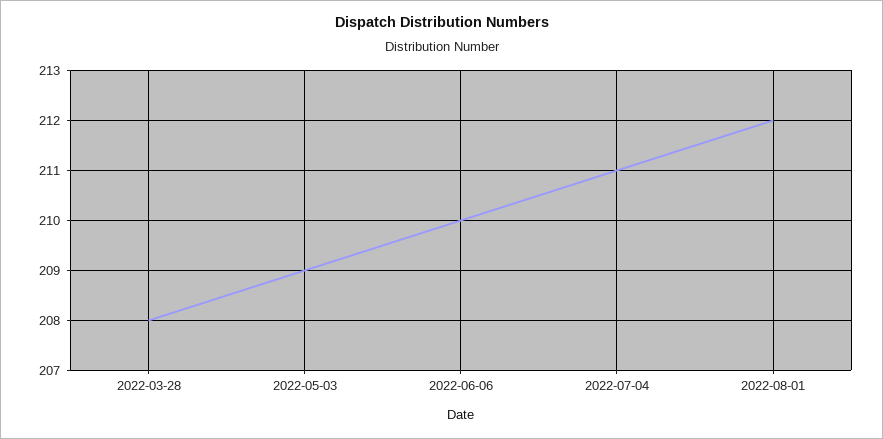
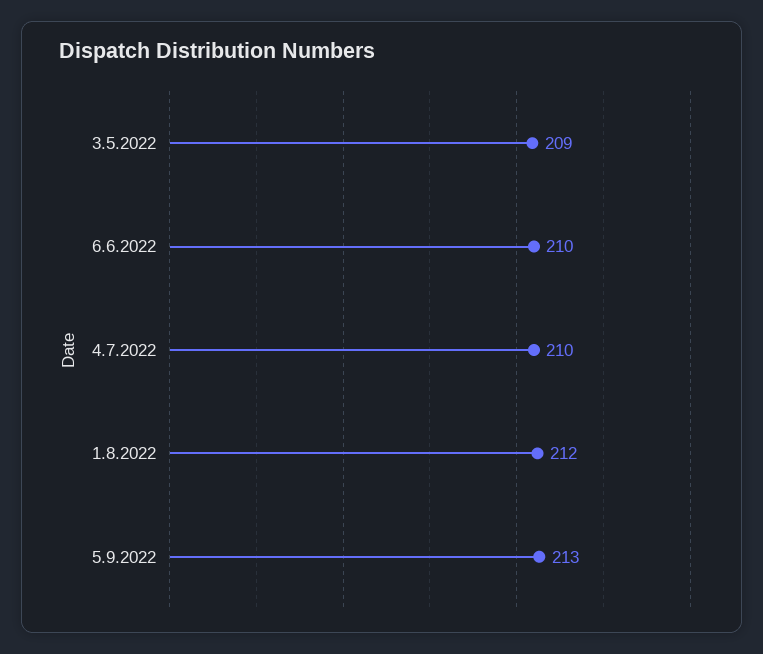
2022-03-28: 208 -> none
2022-07-04: 211 -> 210
5.9.2022: none -> 213

